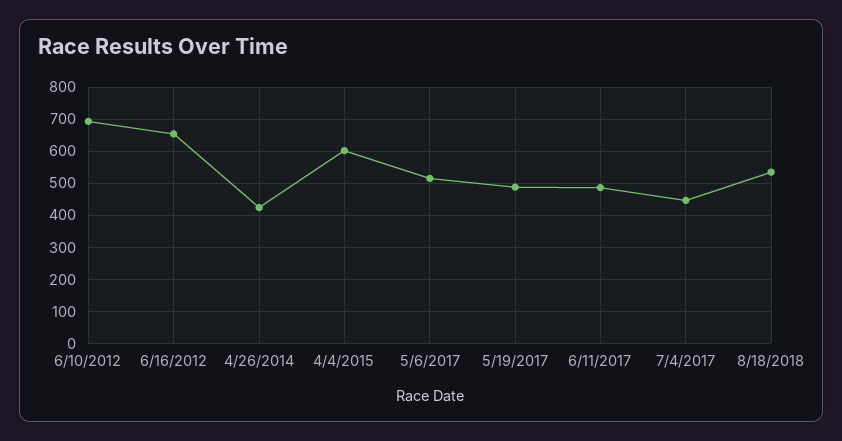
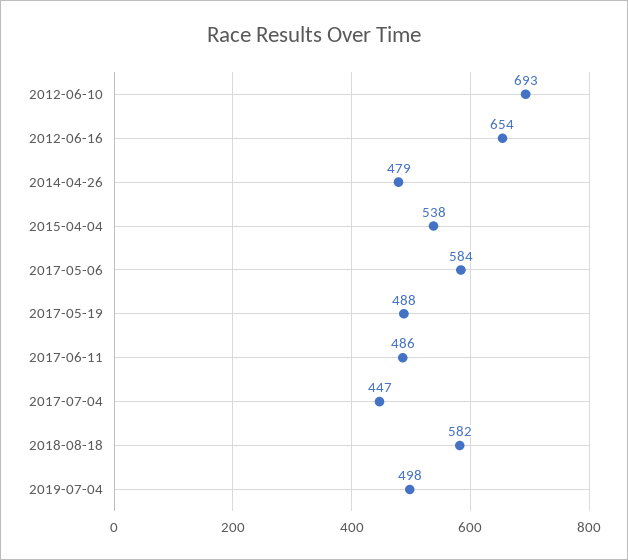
4/26/2014: 420 -> 479
4/4/2015: 600 -> 538
5/6/2017: 520 -> 584
8/18/2018: 540 -> 582
2019-07-04: none -> 498

